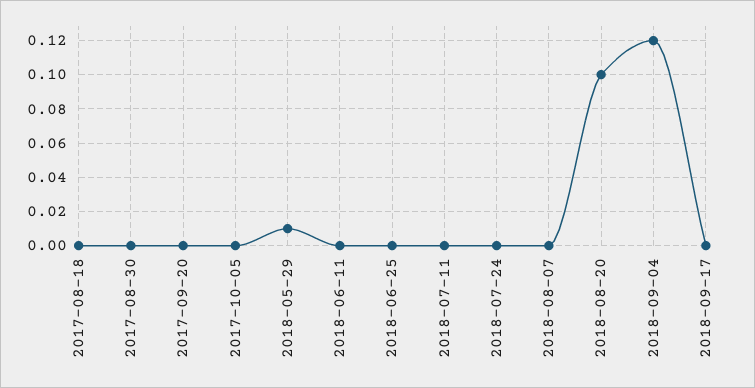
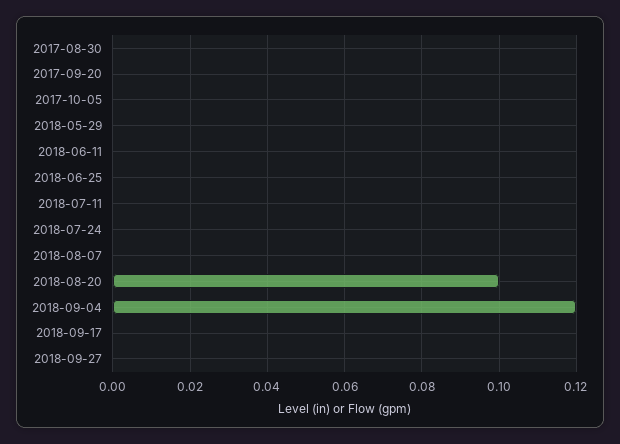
2017-08-18: 0 -> none
2018-05-29: 0.01 -> 0
2018-09-27: none -> 0

